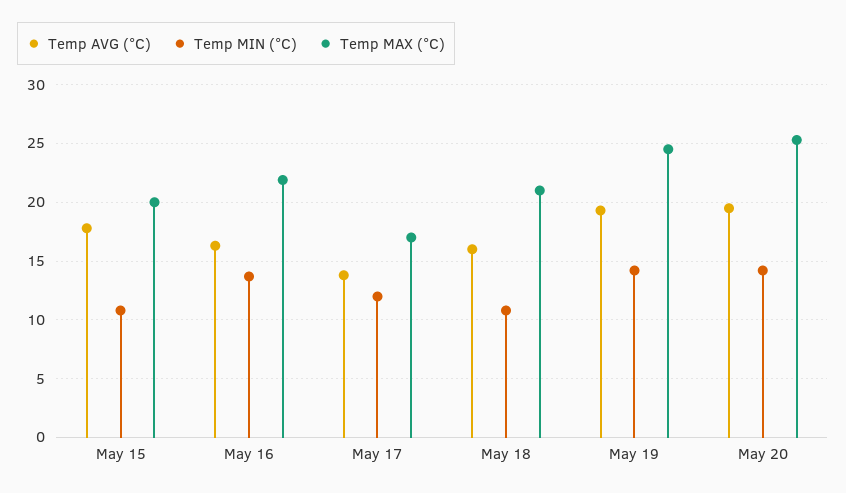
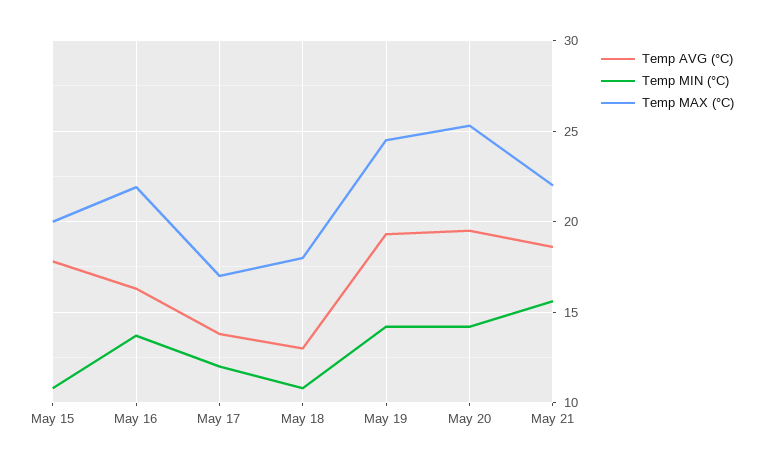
Temp AVG (°C), May 18: 16 -> 13
Temp MAX (°C), May 18: 21 -> 18
Temp AVG (°C), May 21: none -> 18.5
Temp MIN (°C), May 21: none -> 15.5
Temp MAX (°C), May 21: none -> 22

